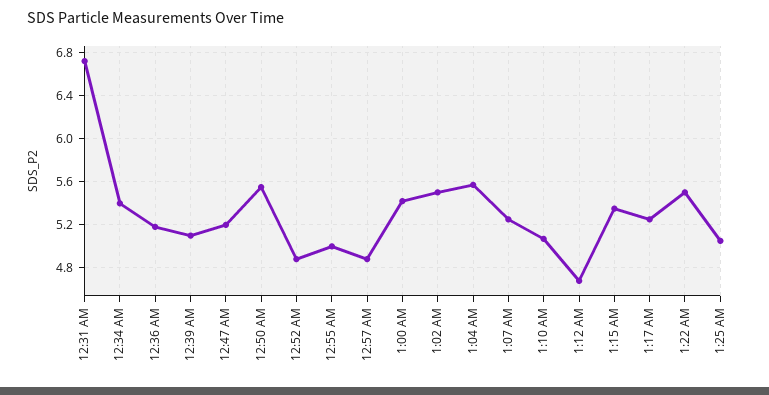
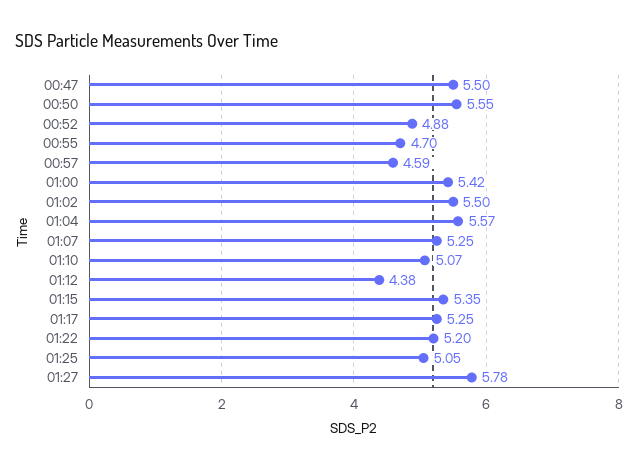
12:31 AM: 6.7 -> none
12:34 AM: 5.4 -> none
12:36 AM: 5.2 -> none
12:39 AM: 5.1 -> none
12:47 AM: 5.2 -> 5.5
12:55 AM: 5 -> 4.7
12:57 AM: 4.9 -> 4.59
1:12 AM: 4.7 -> 4.38
1:22 AM: 5.5 -> 5.2
01:27: none -> 5.78

